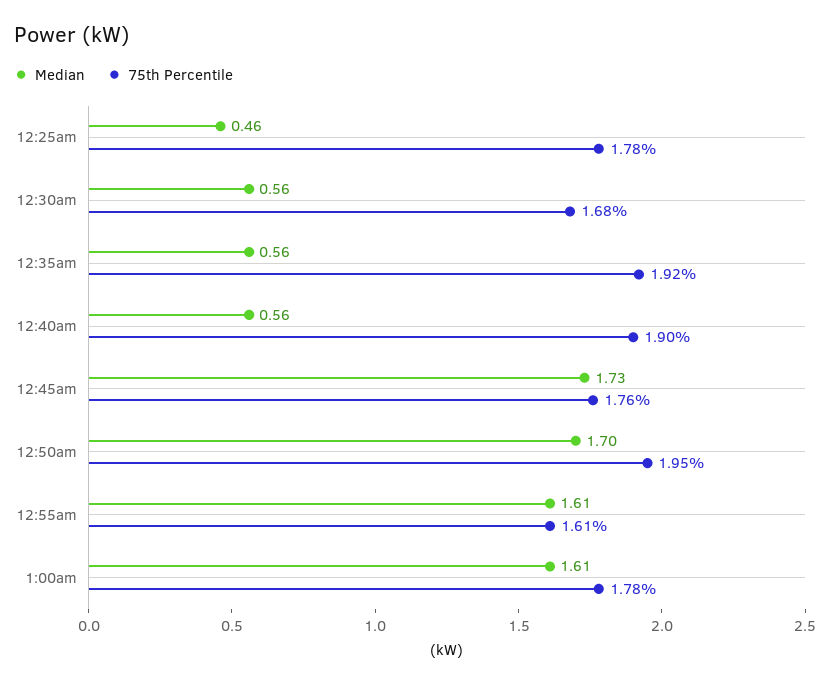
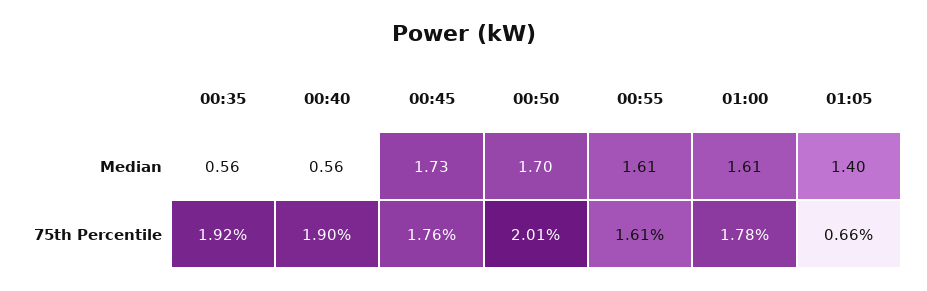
Median, 12:25am: 0.46 -> none
75th Percentile, 12:25am: 1.78 -> none
Median, 12:30am: 0.56 -> none
75th Percentile, 12:30am: 1.68 -> none
75th Percentile, 12:50am: 1.95 -> 2.01
Median, 01:05: none -> 1.4
75th Percentile, 01:05: none -> 0.66

